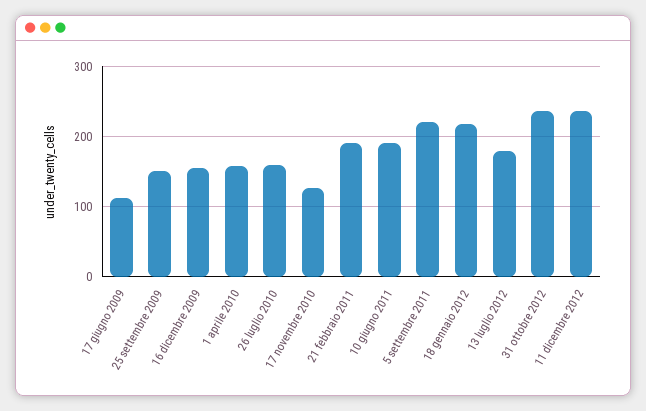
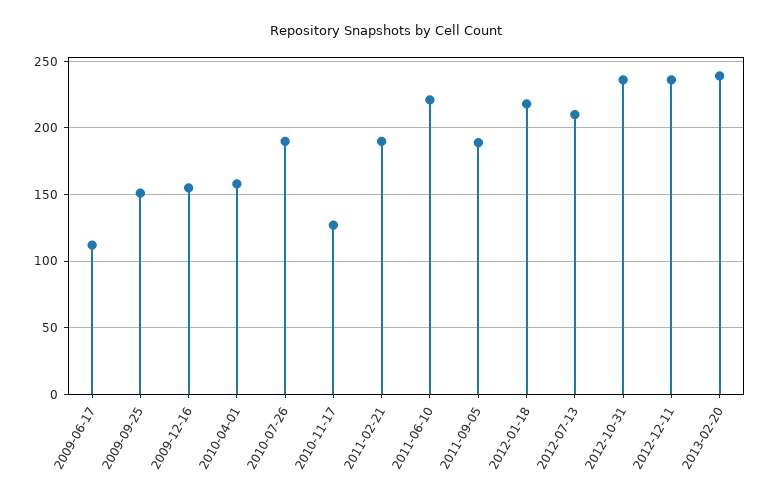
26 luglio 2010: 160 -> 190
10 giugno 2011: 190 -> 220
5 settembre 2011: 220 -> 190
13 luglio 2012: 180 -> 210
2013-02-20: none -> 240

